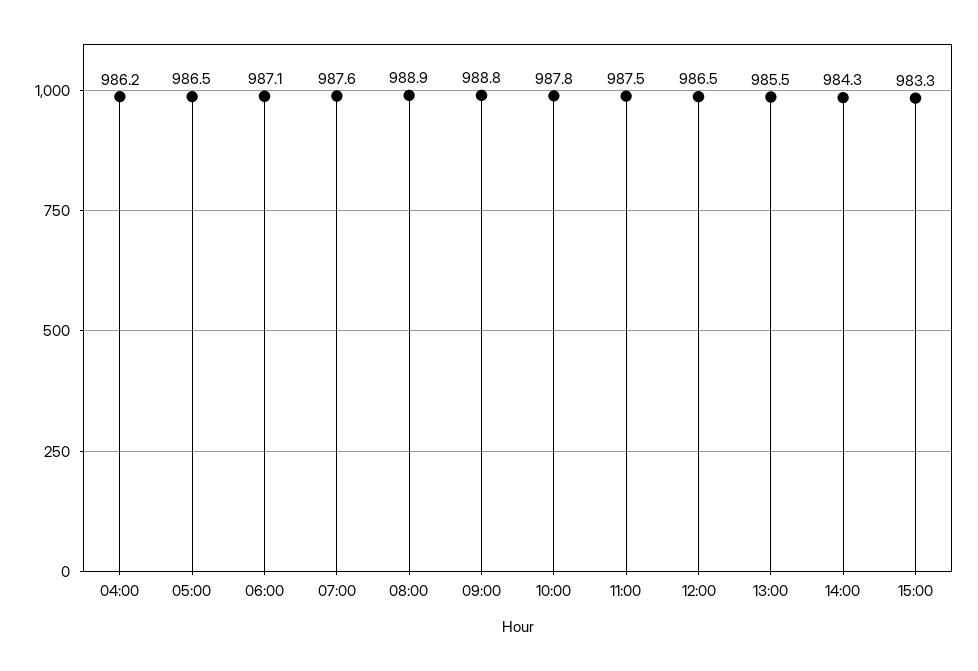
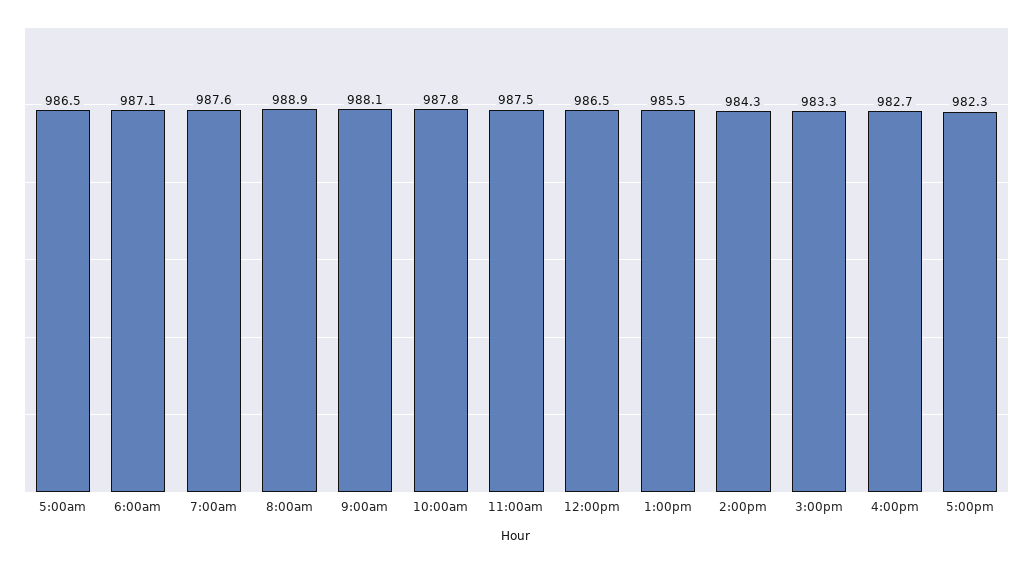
04:00: 986.2 -> none
09:00: 988.8 -> 988.1
4:00pm: none -> 982.7
5:00pm: none -> 982.3

